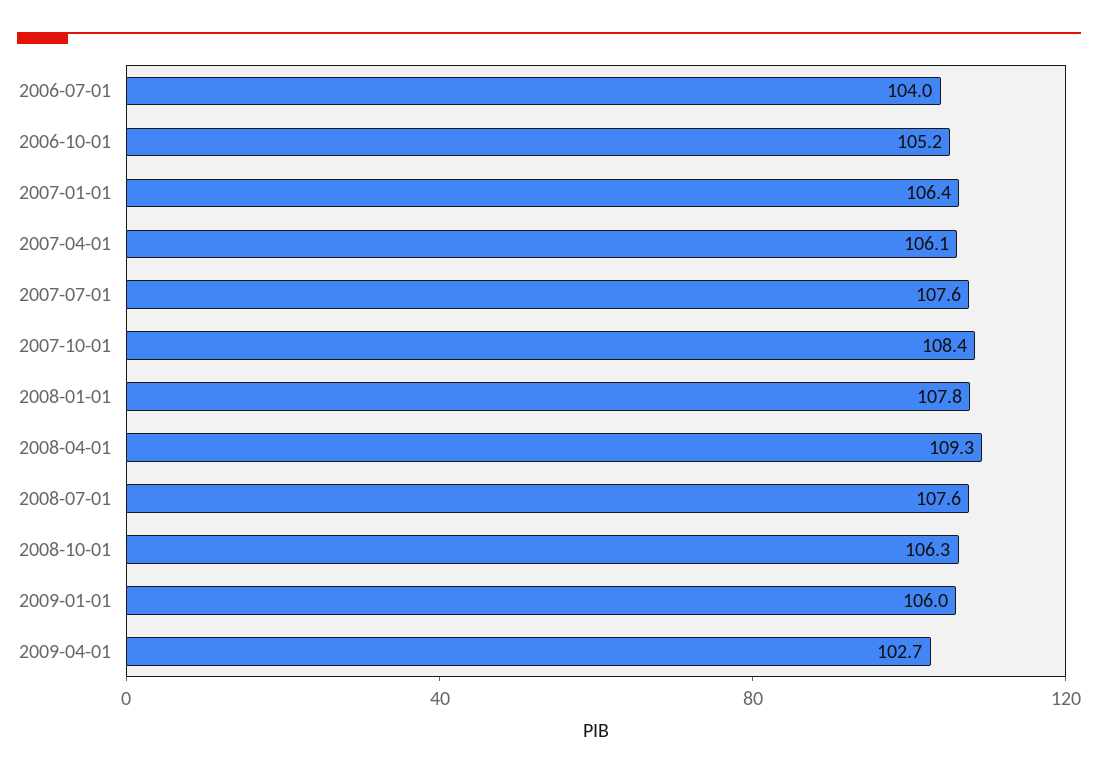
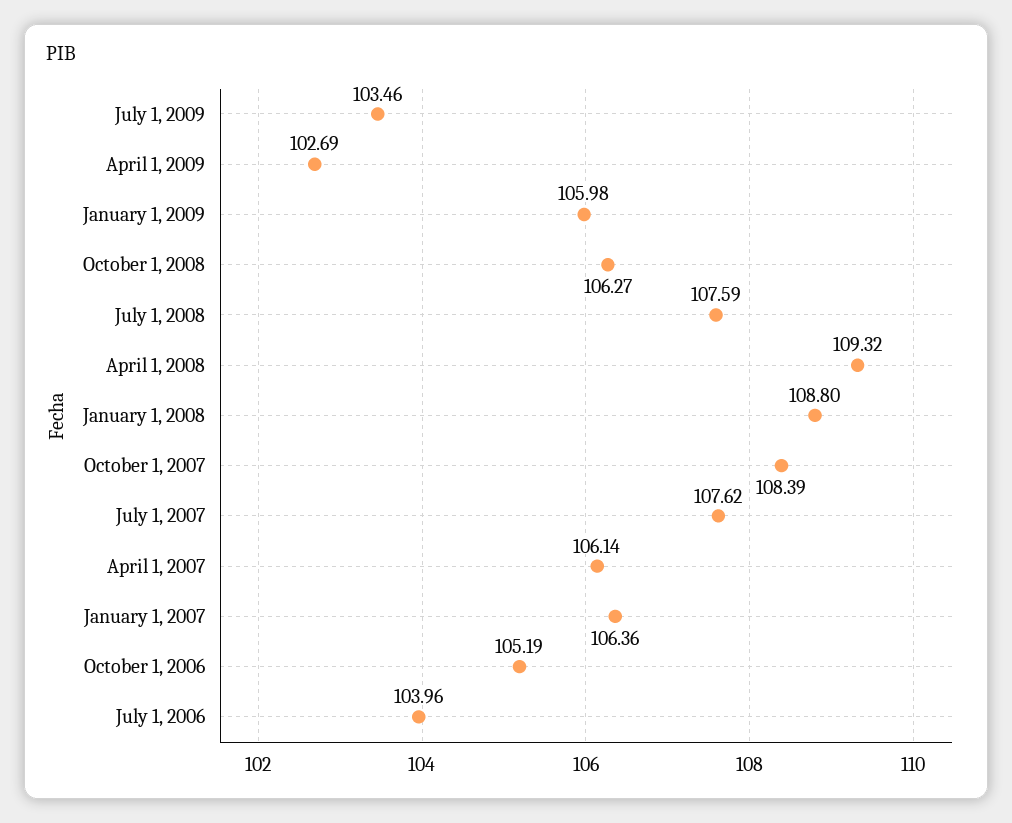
2008-01-01: 107.8 -> 108.8
July 1, 2009: none -> 103.46

